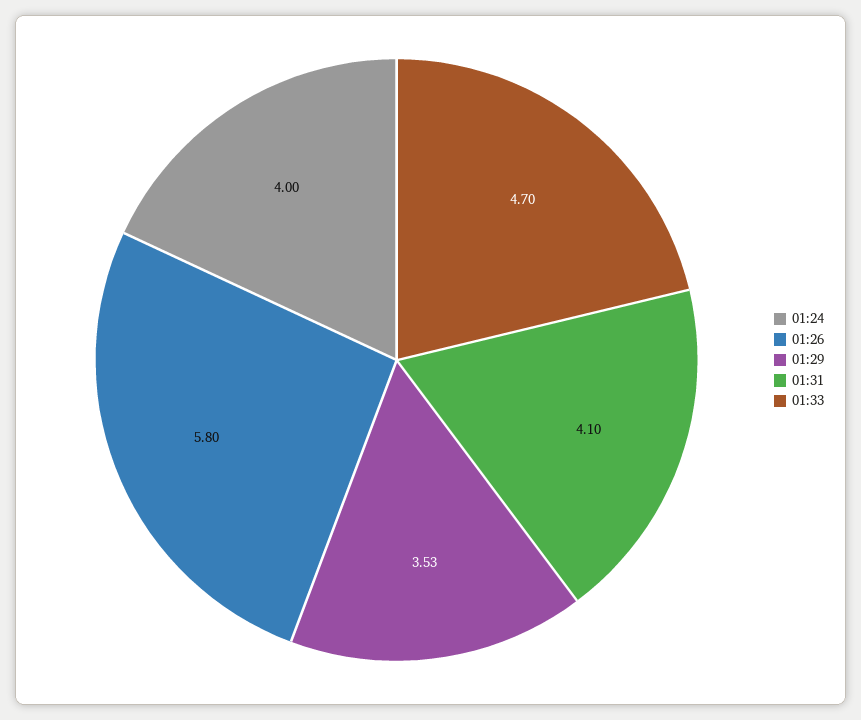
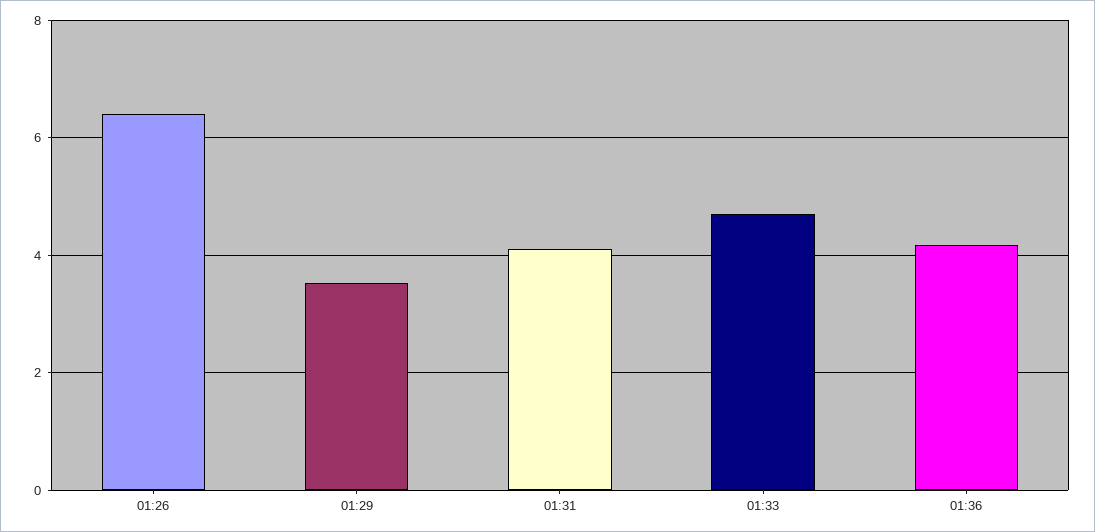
01:24: 4 -> none
01:26: 5.8 -> 6.4
01:36: none -> 4.2

